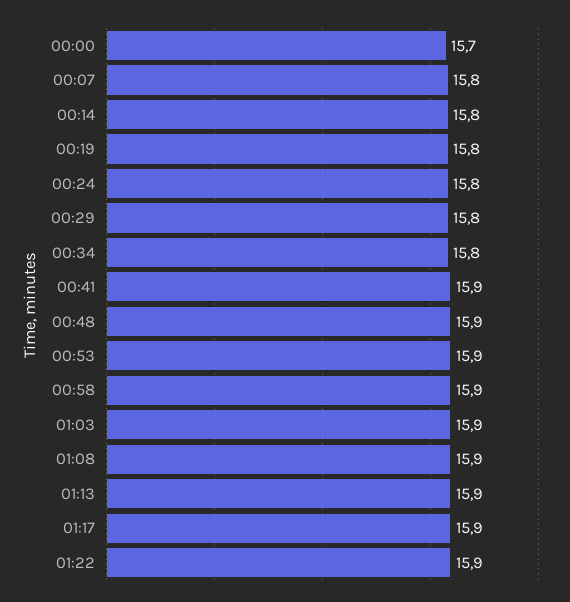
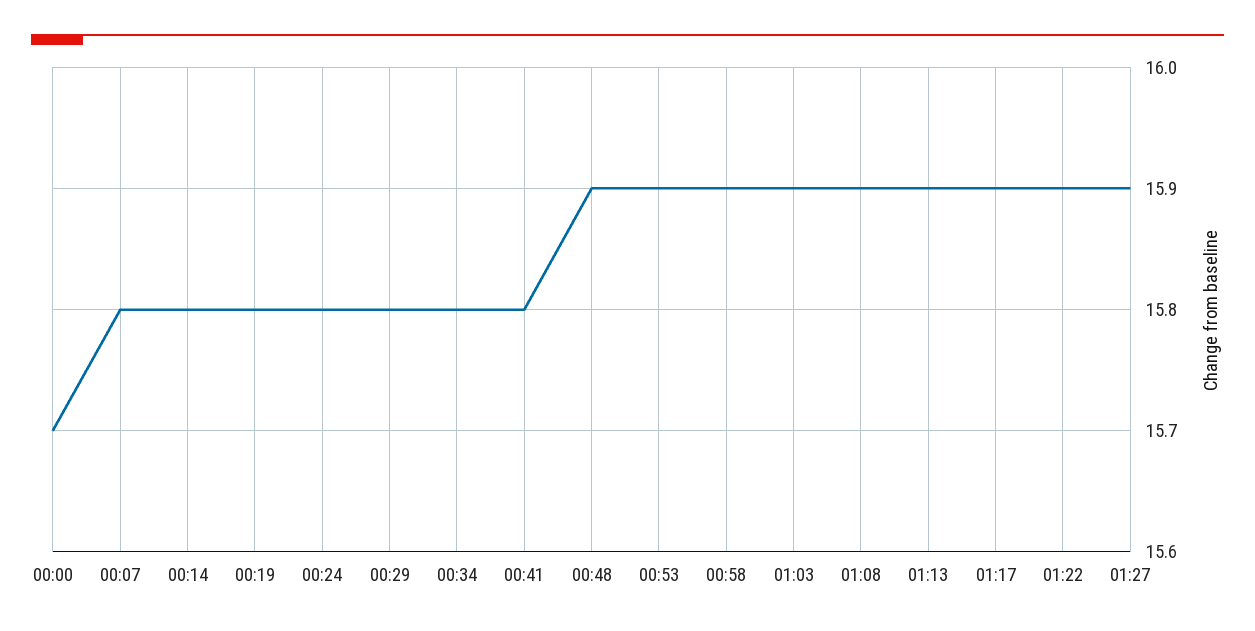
00:41: 15.9 -> 15.8
01:27: none -> 15.9

